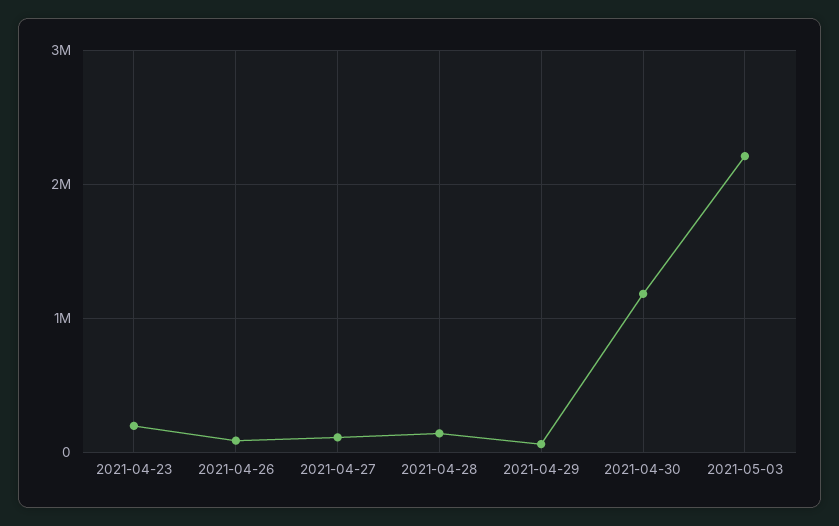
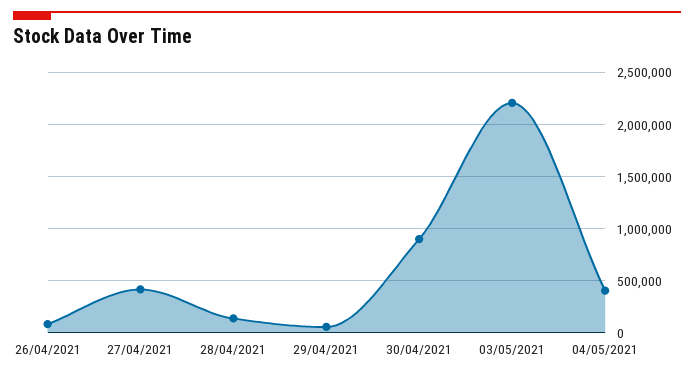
2021-04-23: 200000 -> none
2021-04-27: 100000 -> 400000
2021-04-30: 1200000 -> 900000
04/05/2021: none -> 400000

